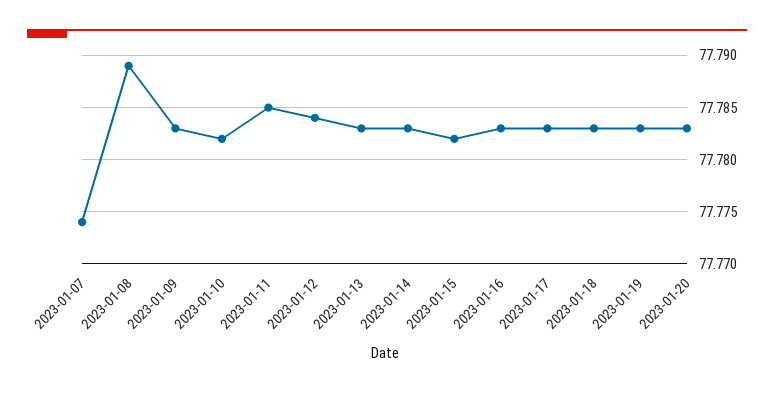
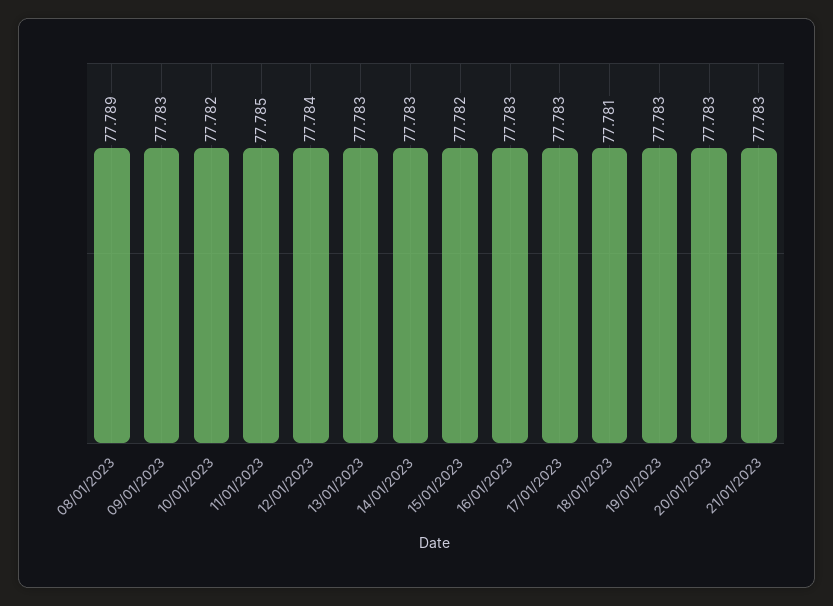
2023-01-07: 77.774 -> none
2023-01-18: 77.783 -> 77.781
21/01/2023: none -> 77.783

